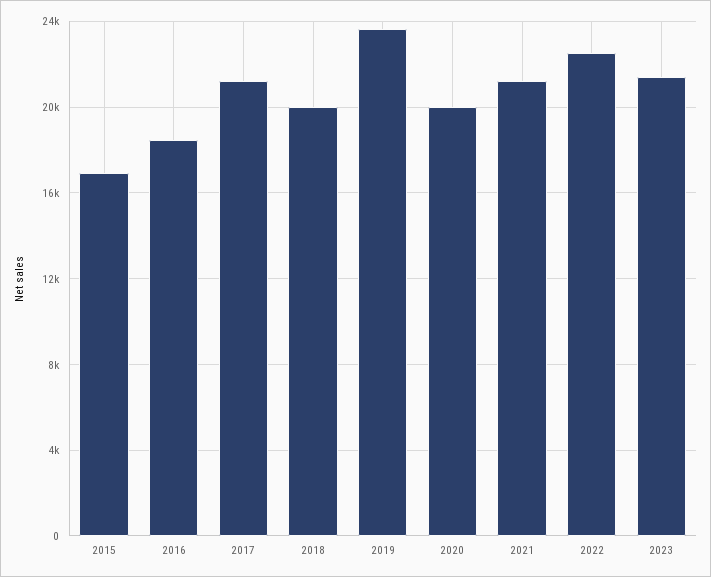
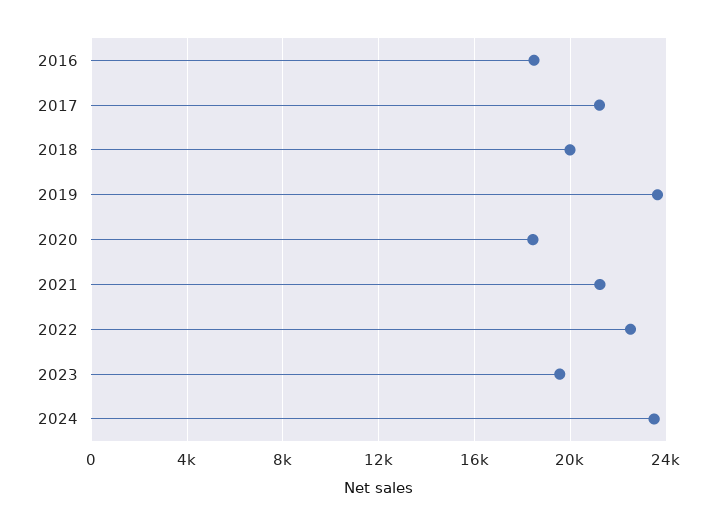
2015: 17000 -> none
2020: 20000 -> 18500
2023: 21500 -> 19500
2024: none -> 23500

